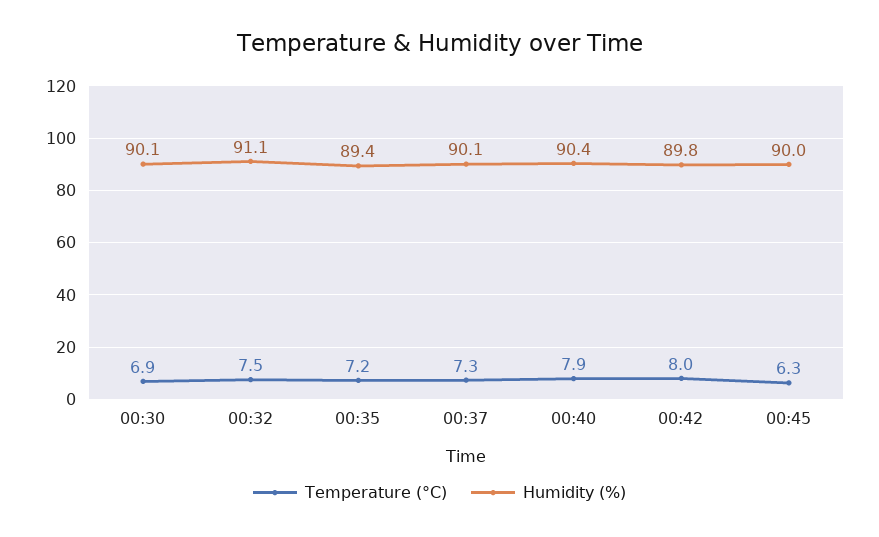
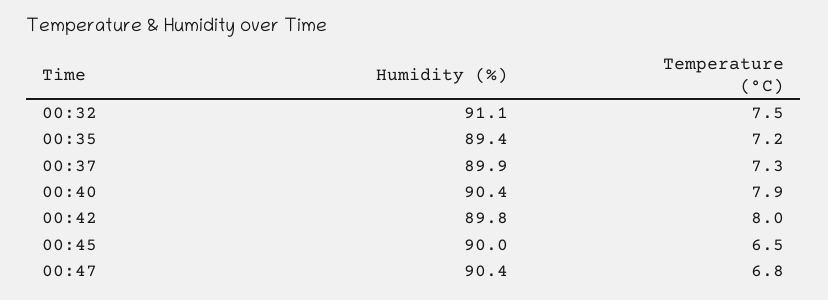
Temperature (°C), 00:30: 6.9 -> none
Humidity (%), 00:30: 90.1 -> none
Humidity (%), 00:37: 90.1 -> 89.9
Temperature (°C), 00:45: 6.3 -> 6.5
Humidity (%), 00:47: none -> 90.4
Temperature (°C), 00:47: none -> 6.8

